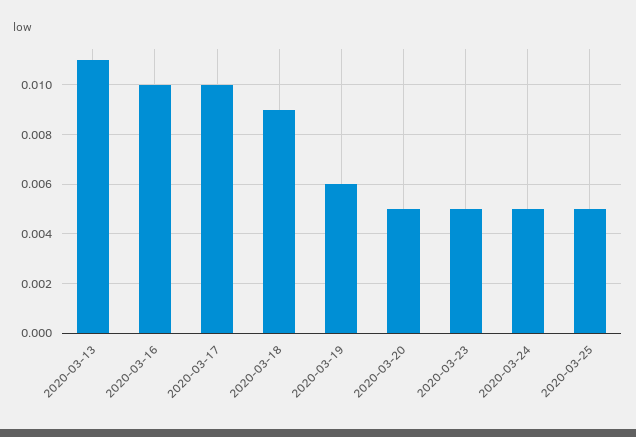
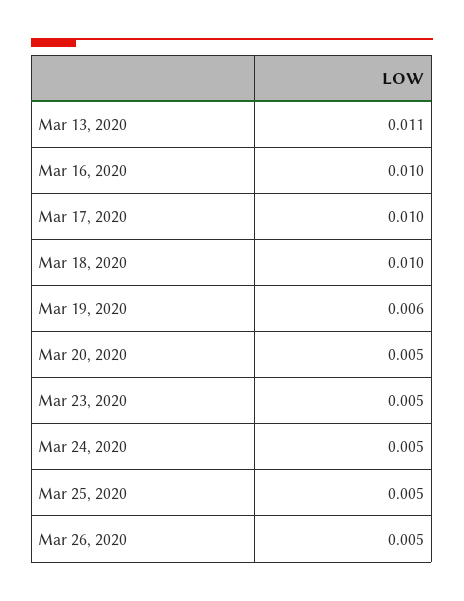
2020-03-18: 0.009 -> 0.01
Mar 26, 2020: none -> 0.005

